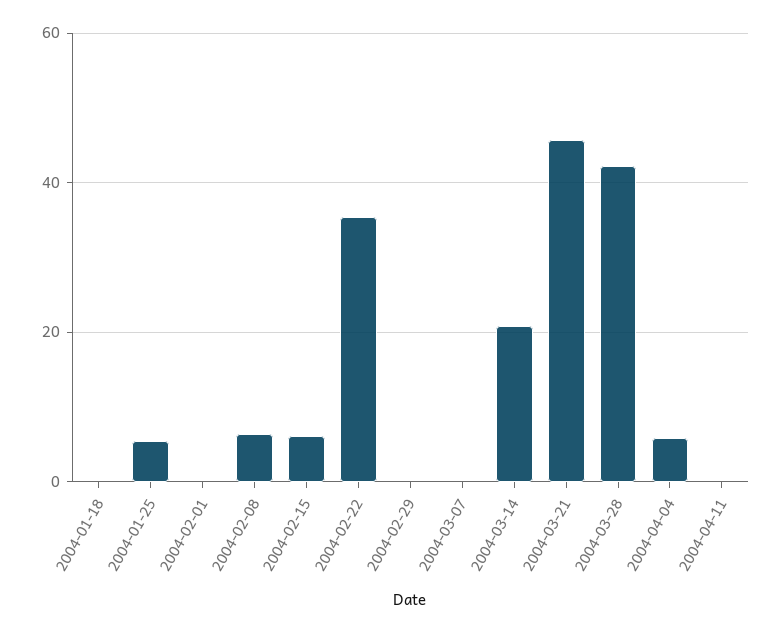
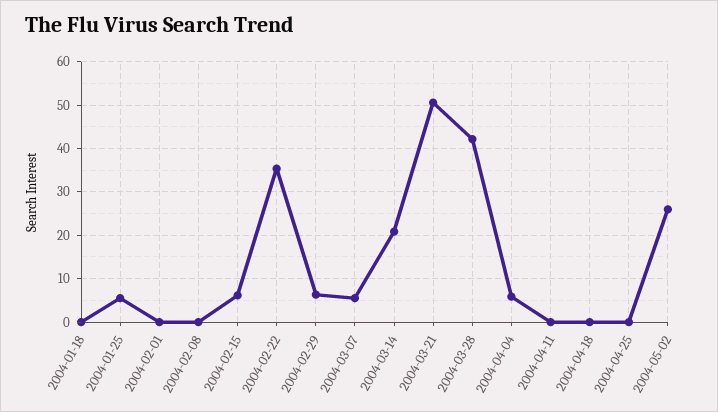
2004-02-08: 6 -> 0
2004-02-29: 0 -> 6
2004-03-07: 0 -> 6
2004-03-21: 46 -> 50
2004-04-18: none -> 0
2004-04-25: none -> 0
2004-05-02: none -> 26

